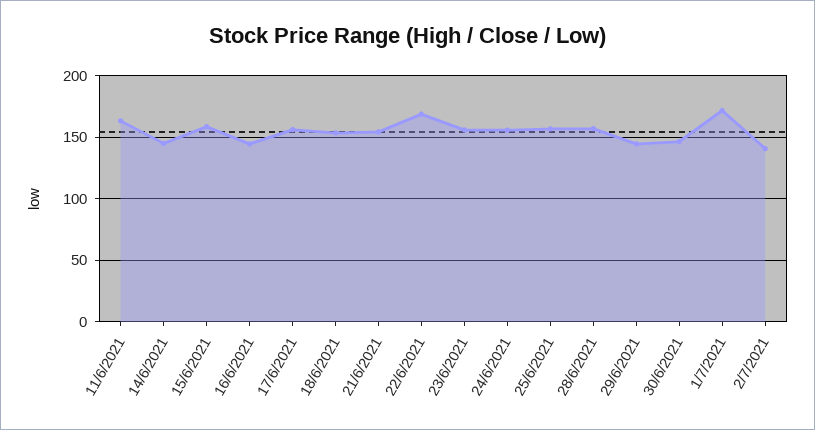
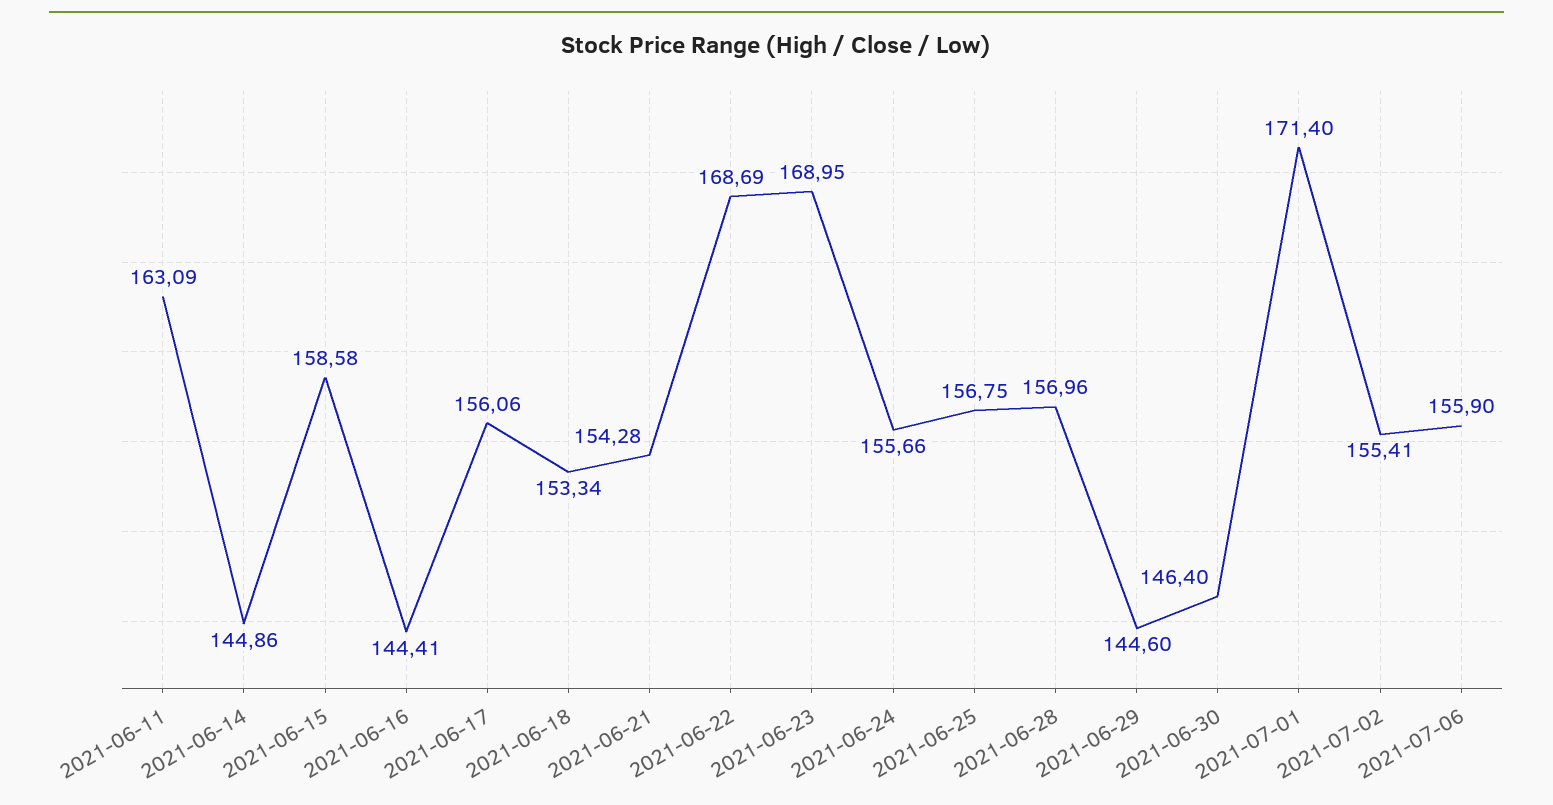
23/6/2021: 155 -> 168.95
2/7/2021: 140 -> 155.41
2021-07-06: none -> 155.9

